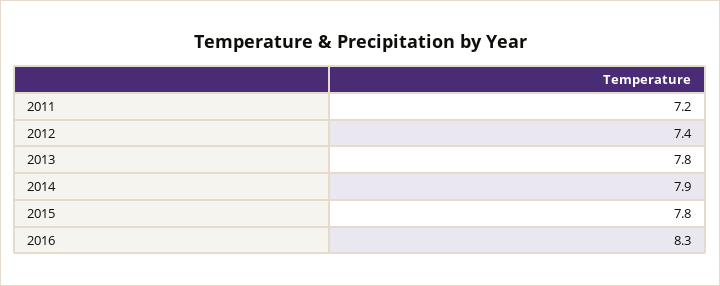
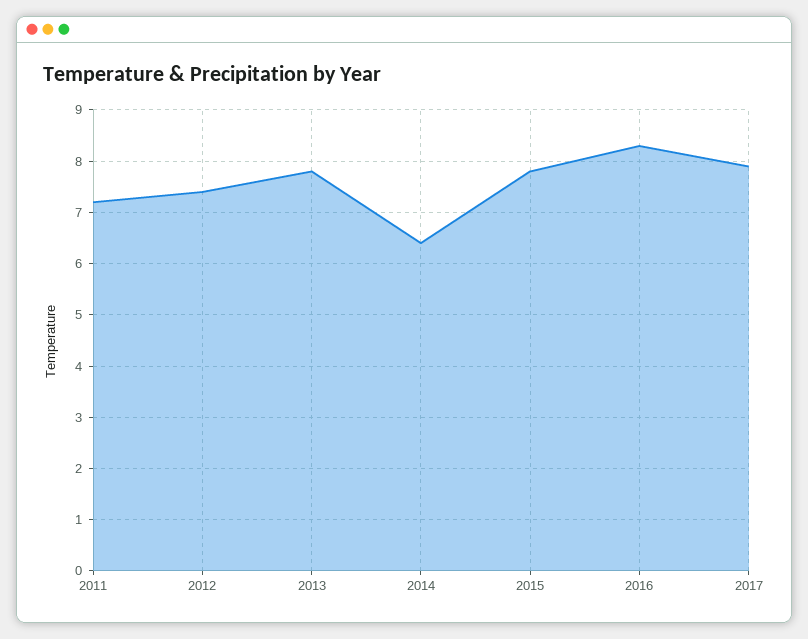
2014: 7.9 -> 6.5
2017: none -> 8

